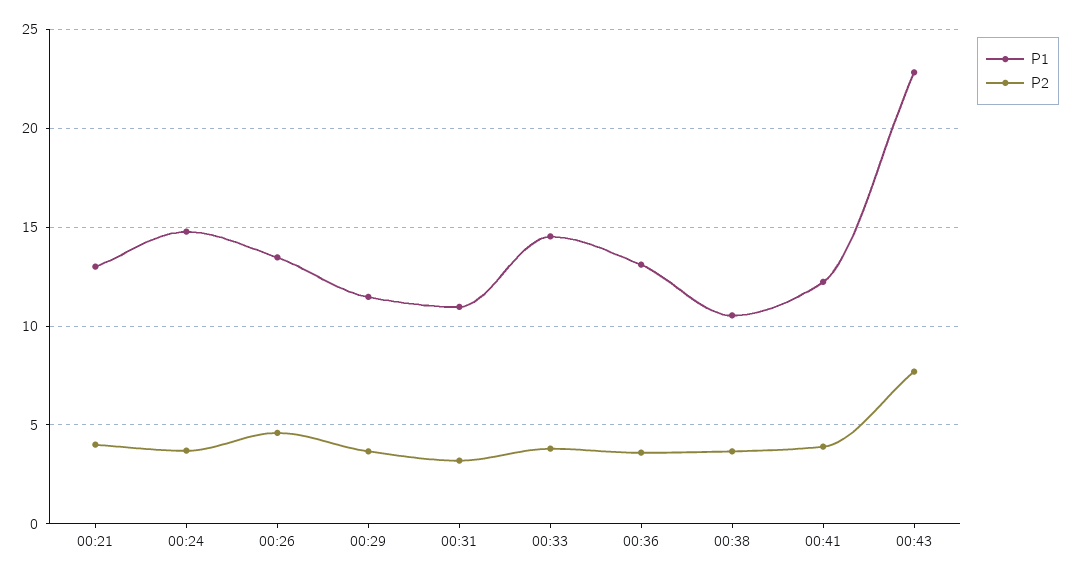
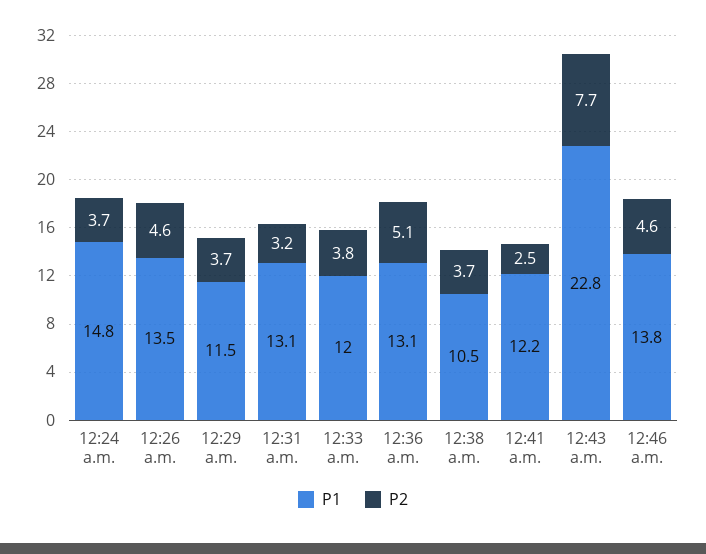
P1, 00:21: 13 -> none
P2, 00:21: 4 -> none
P1, 00:31: 11 -> 13.1
P1, 00:33: 14.5 -> 12
P2, 00:36: 3.5 -> 5.1
P2, 00:41: 4 -> 2.5
P1, 12:46 a.m.: none -> 13.8
P2, 12:46 a.m.: none -> 4.6

